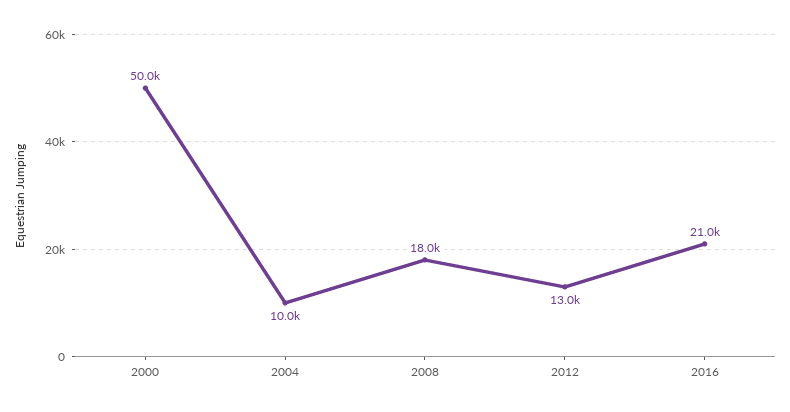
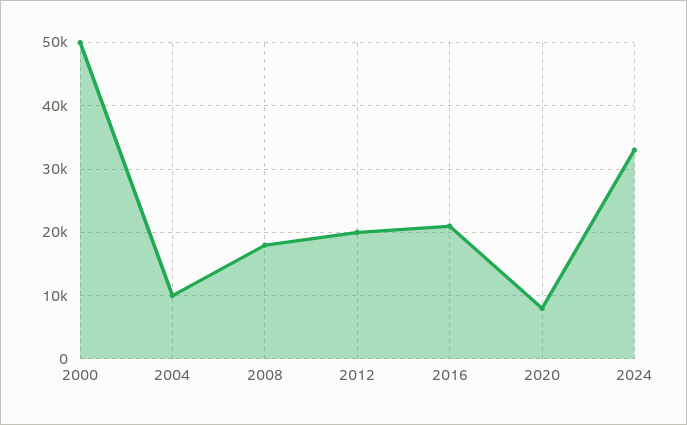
2012: 13000 -> 20000
2020: none -> 8000
2024: none -> 33000

